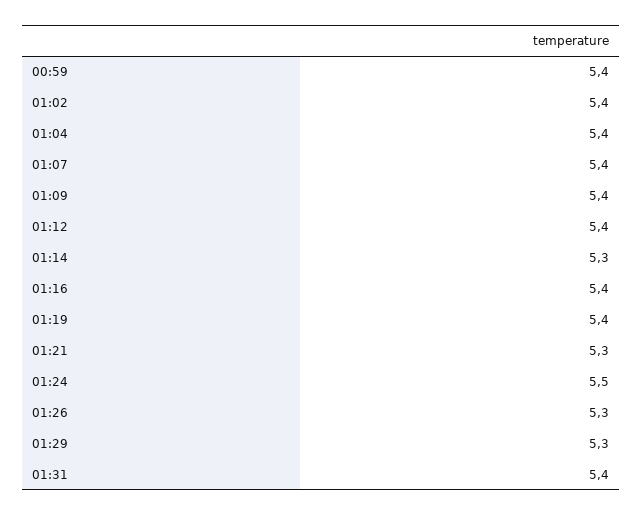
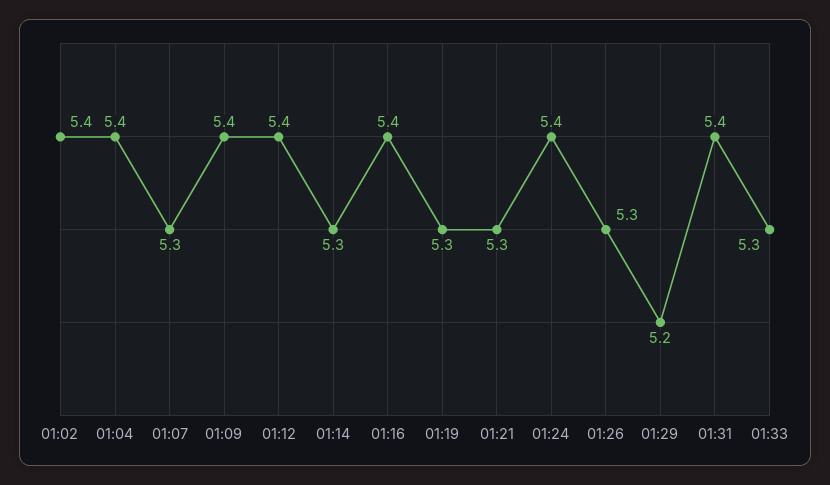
00:59: 5.4 -> none
01:07: 5.4 -> 5.3
01:19: 5.4 -> 5.3
01:24: 5.5 -> 5.4
01:29: 5.3 -> 5.2
01:33: none -> 5.3

